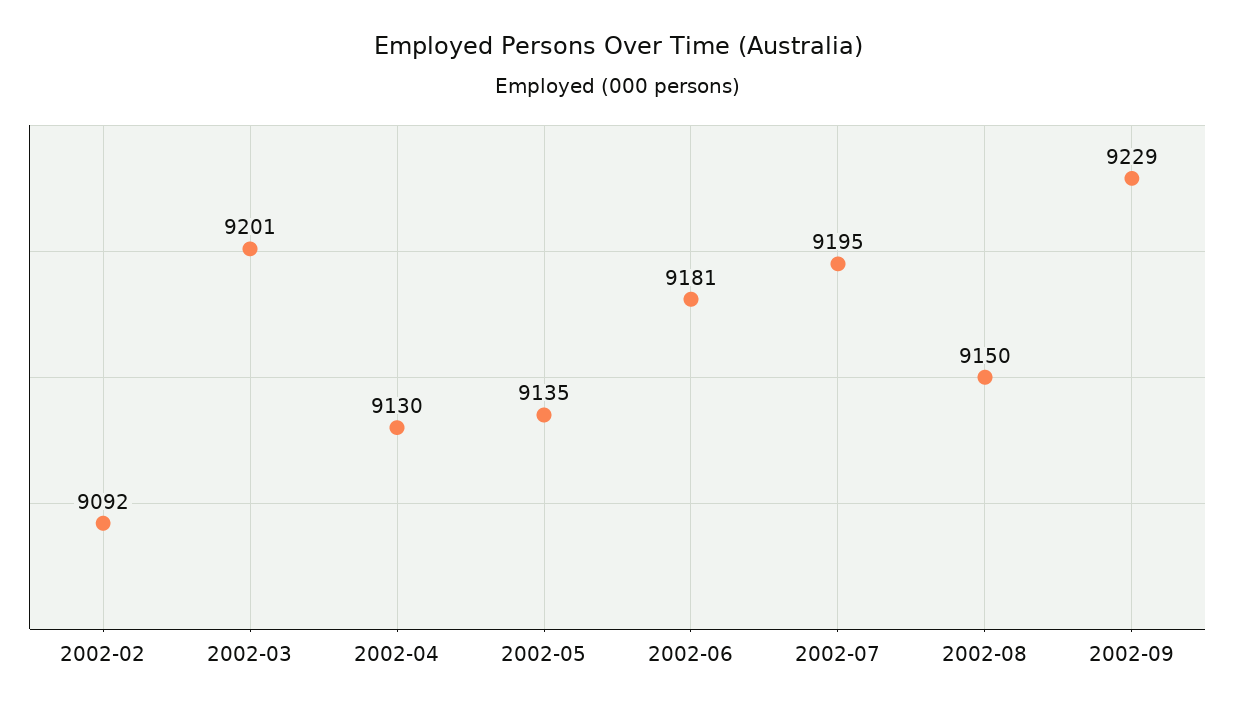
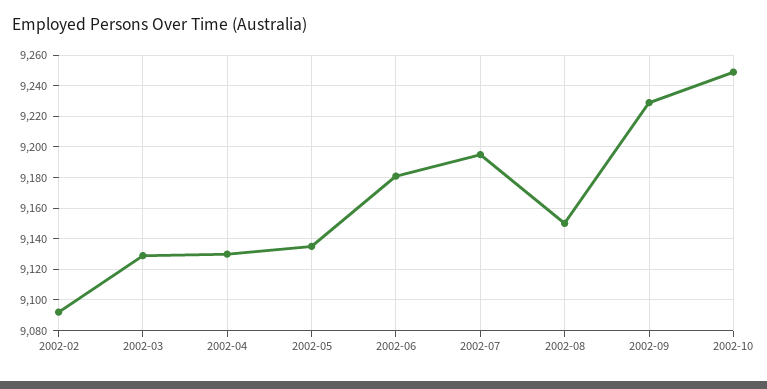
2002-03: 9201 -> 9130
2002-10: none -> 9250

